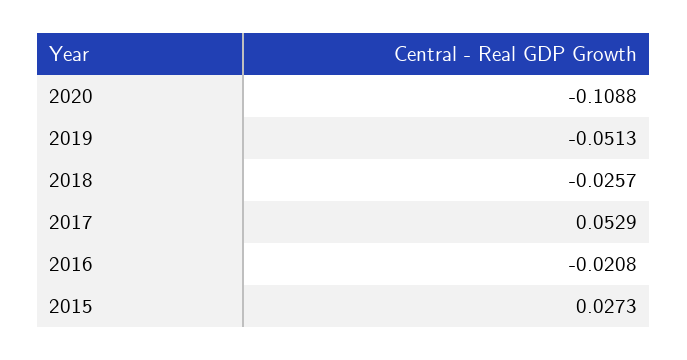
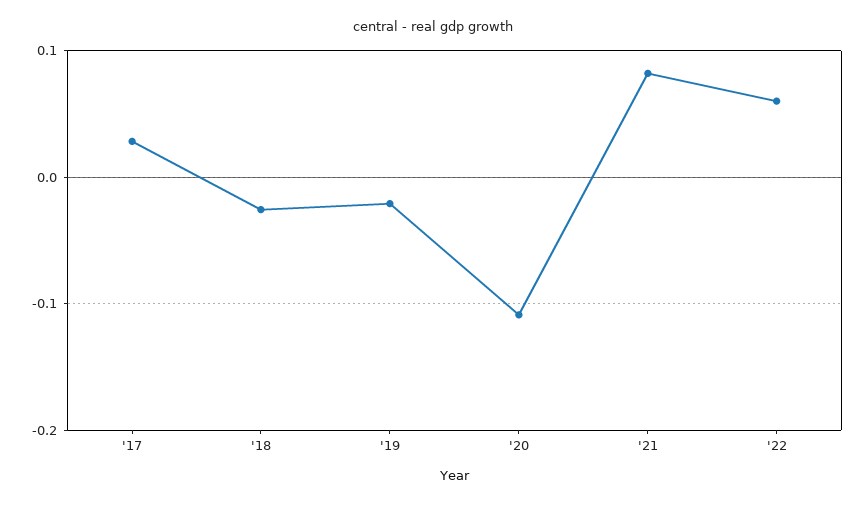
2019: -0.0513 -> -0.02
2017: 0.0529 -> 0.03
2016: -0.0208 -> none
2015: 0.0273 -> none
'21: none -> 0.08
'22: none -> 0.06

